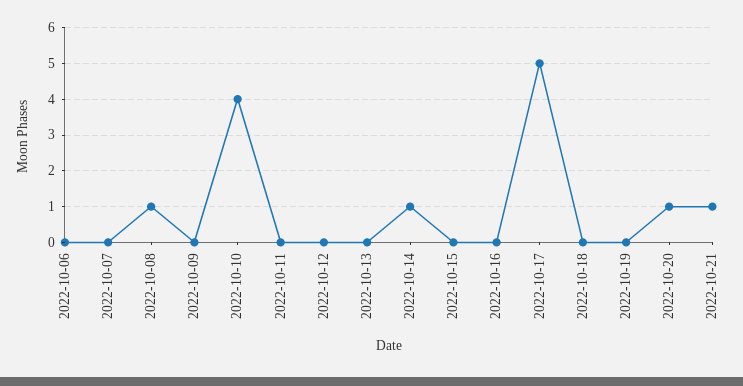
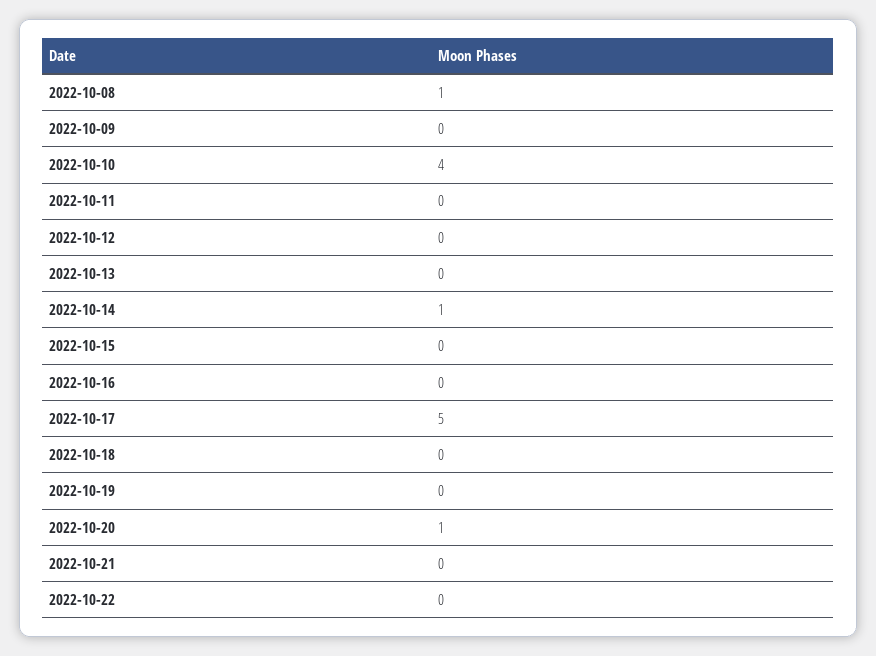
2022-10-06: 0 -> none
2022-10-07: 0 -> none
2022-10-21: 1 -> 0
2022-10-22: none -> 0

